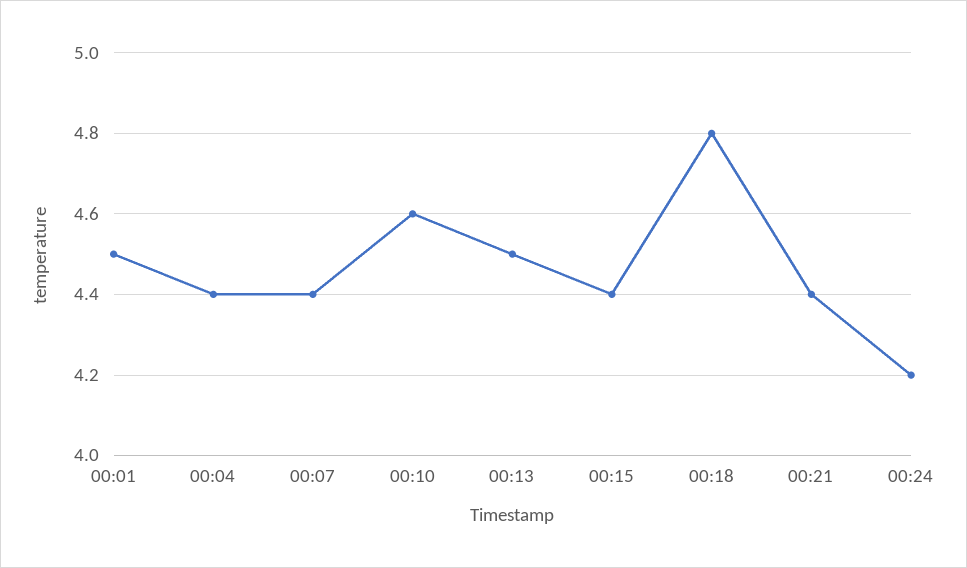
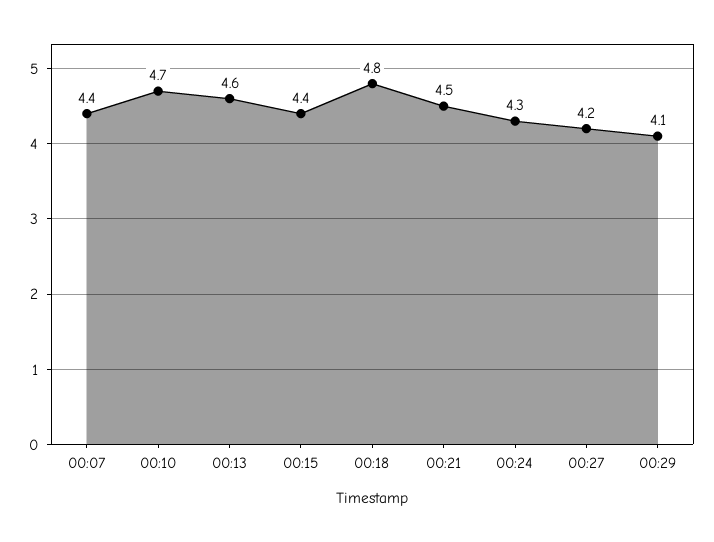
00:01: 4.5 -> none
00:04: 4.4 -> none
00:10: 4.6 -> 4.7
00:13: 4.5 -> 4.6
00:21: 4.4 -> 4.5
00:24: 4.2 -> 4.3
00:27: none -> 4.2
00:29: none -> 4.1

